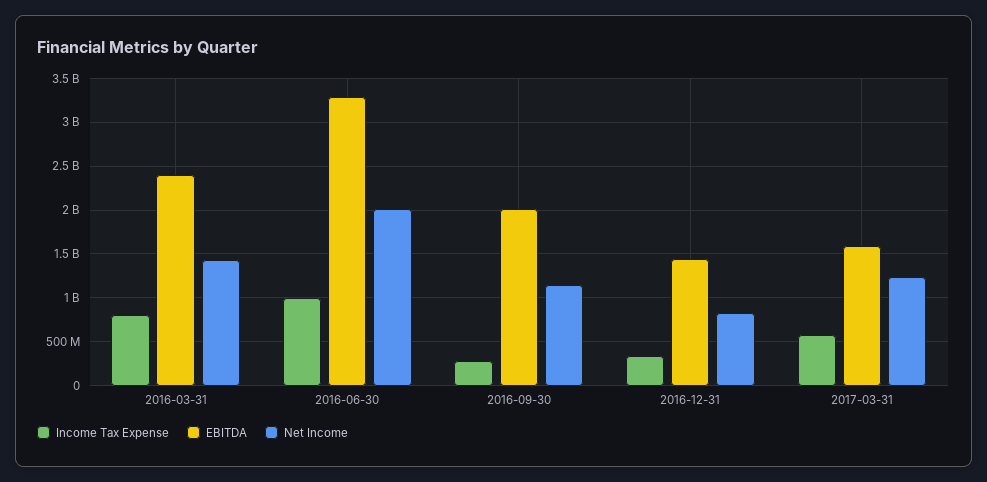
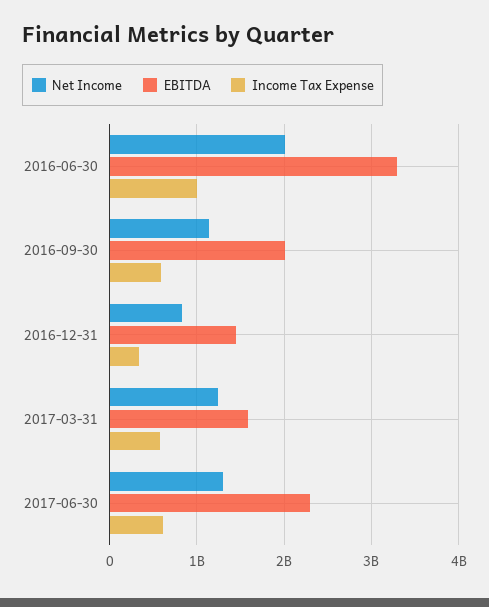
Income Tax Expense, 2016-03-31: 800000000 -> none
EBITDA, 2016-03-31: 2400000000 -> none
Net Income, 2016-03-31: 1400000000 -> none
Income Tax Expense, 2016-09-30: 300000000 -> 600000000
Net Income, 2017-06-30: none -> 1300000000
EBITDA, 2017-06-30: none -> 2300000000
Income Tax Expense, 2017-06-30: none -> 600000000

